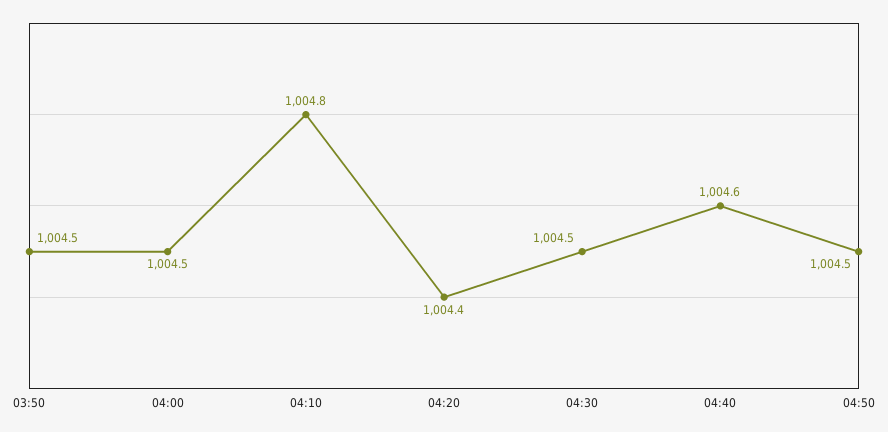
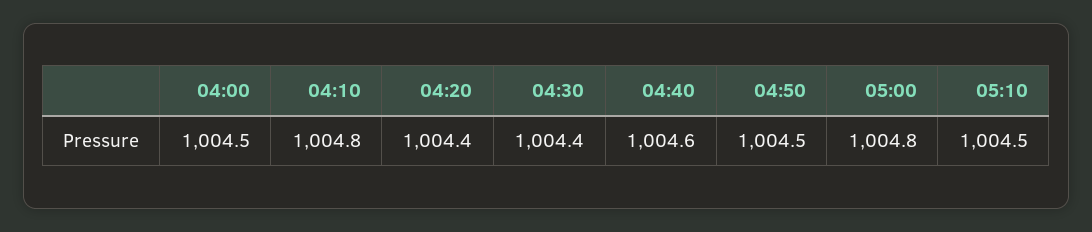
03:50: 1004.5 -> none
04:30: 1004.5 -> 1004.4
05:00: none -> 1004.8
05:10: none -> 1004.5

